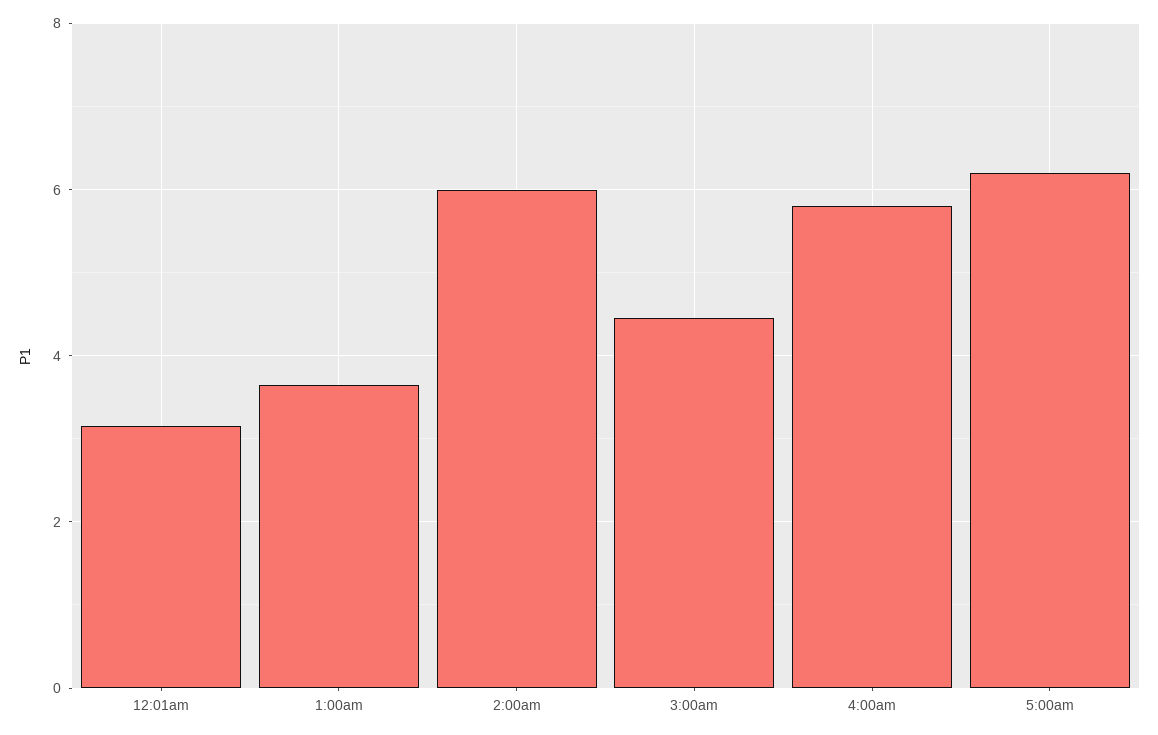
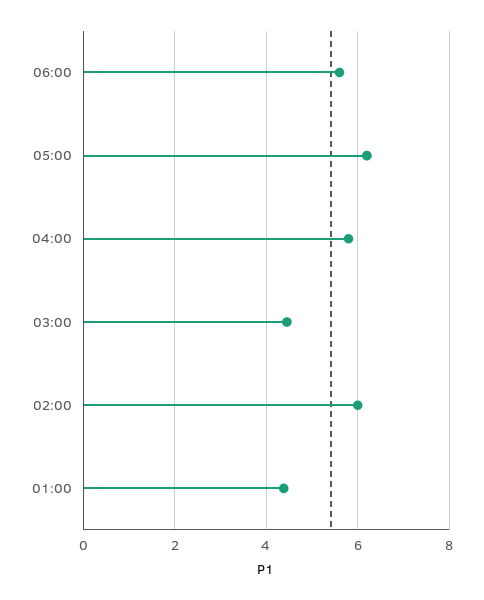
12:01am: 3.2 -> none
1:00am: 3.6 -> 4.4
06:00: none -> 5.6

